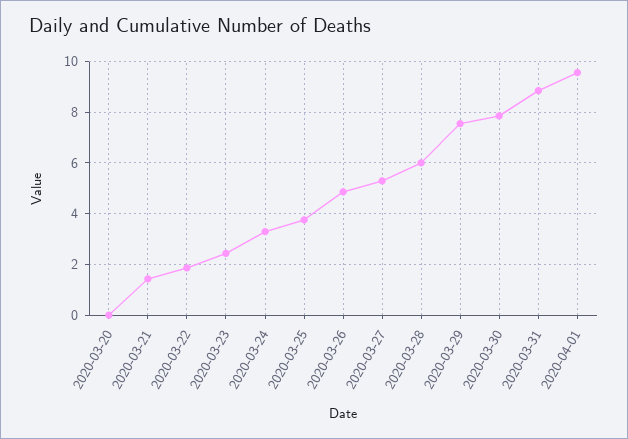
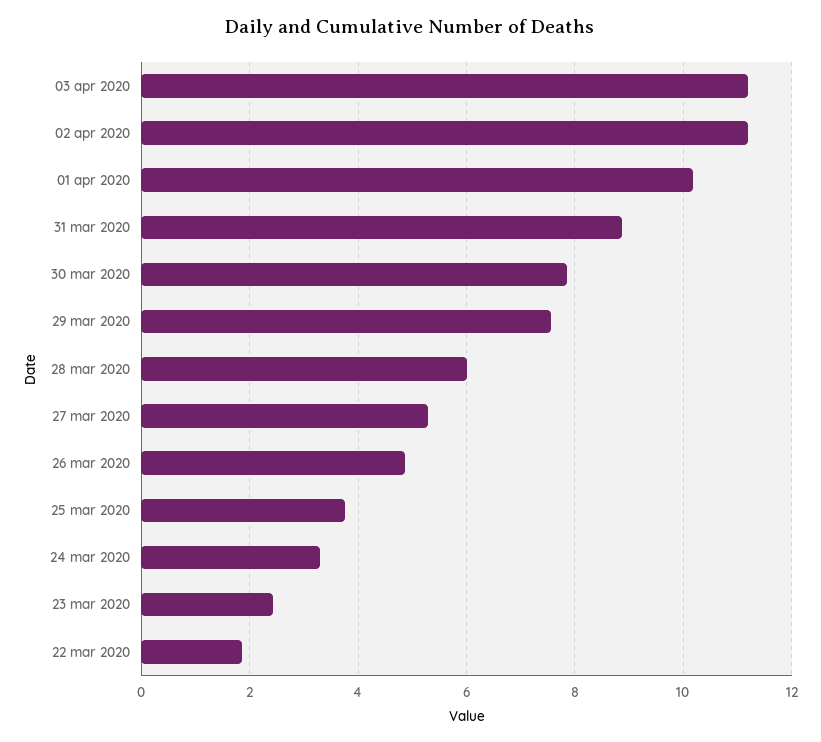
2020-03-20: 0 -> none
2020-03-21: 1.5 -> none
2020-04-01: 9.5 -> 10.2
03 apr 2020: none -> 11.2
02 apr 2020: none -> 11.2

